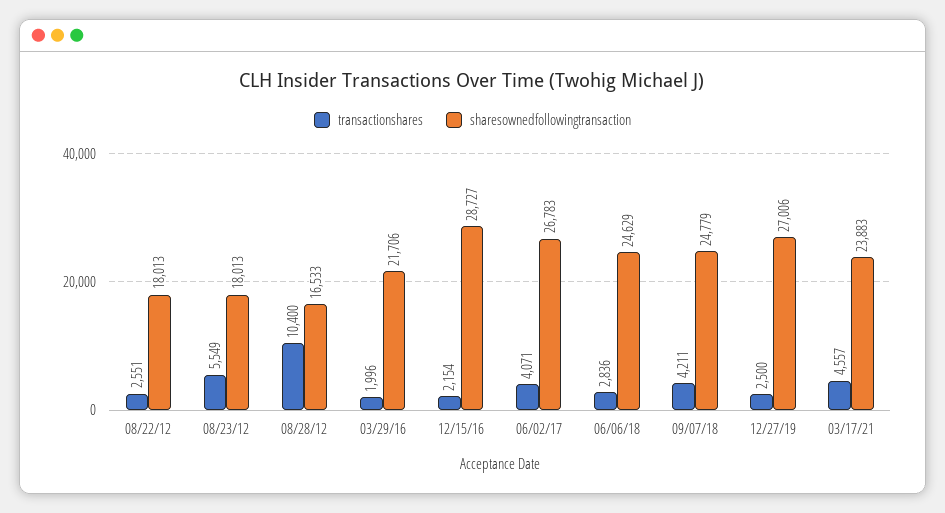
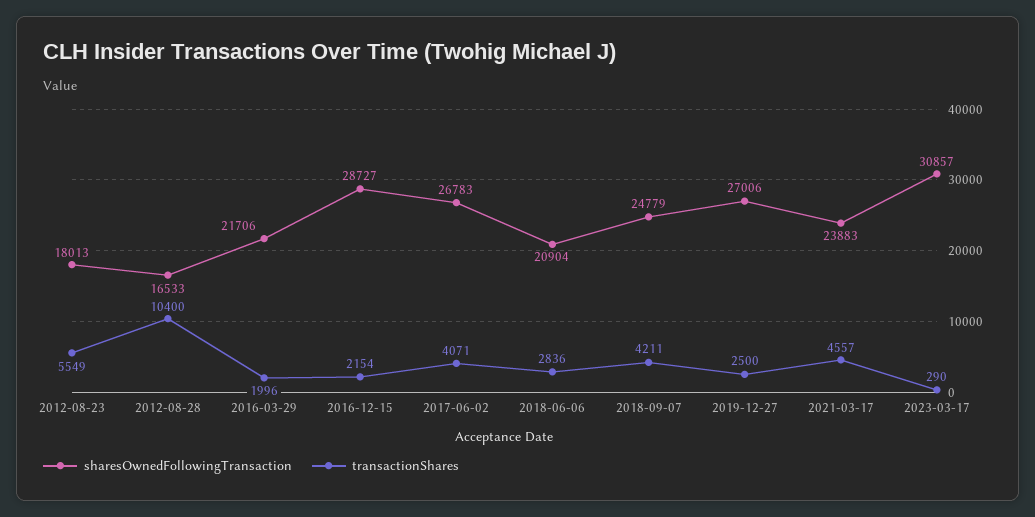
transactionshares, 08/22/12: 2551 -> none
sharesownedfollowingtransaction, 08/22/12: 18013 -> none
sharesownedfollowingtransaction, 06/06/18: 24629 -> 20904
sharesownedfollowingtransaction, 2023-03-17: none -> 30857
transactionshares, 2023-03-17: none -> 290

